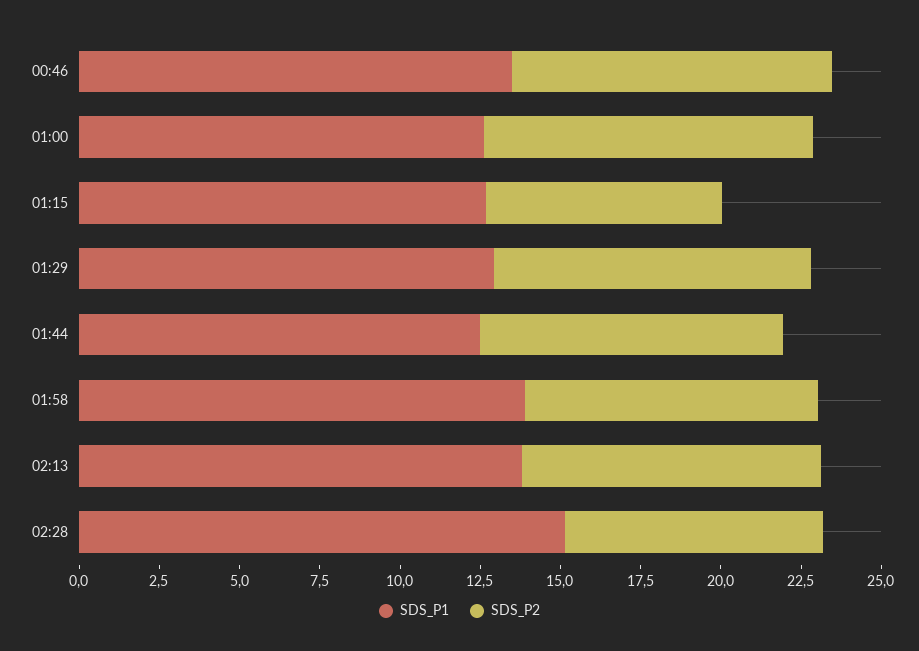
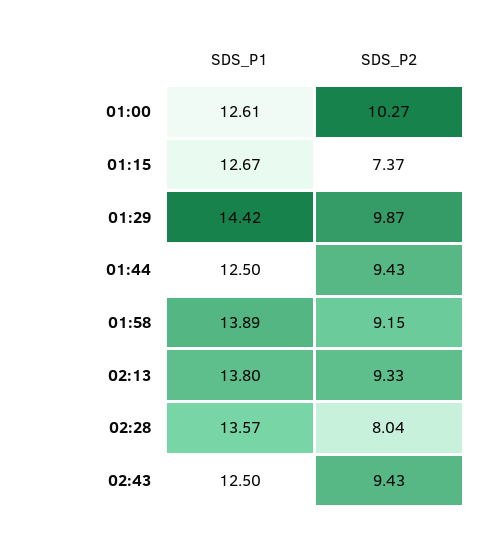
SDS_P1, 00:46: 13.5 -> none
SDS_P2, 00:46: 10 -> none
SDS_P1, 01:29: 13 -> 14.42
SDS_P1, 02:28: 15 -> 13.57
SDS_P1, 02:43: none -> 12.5
SDS_P2, 02:43: none -> 9.43

